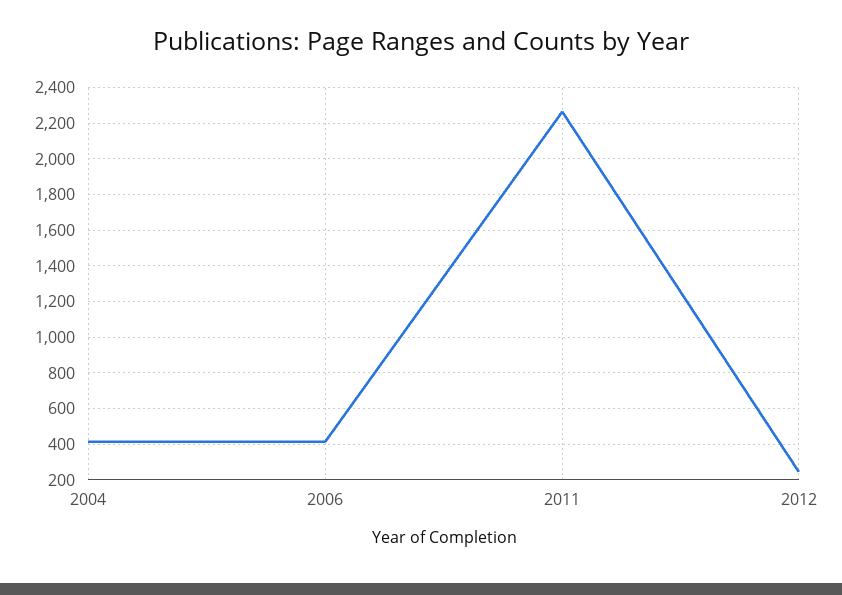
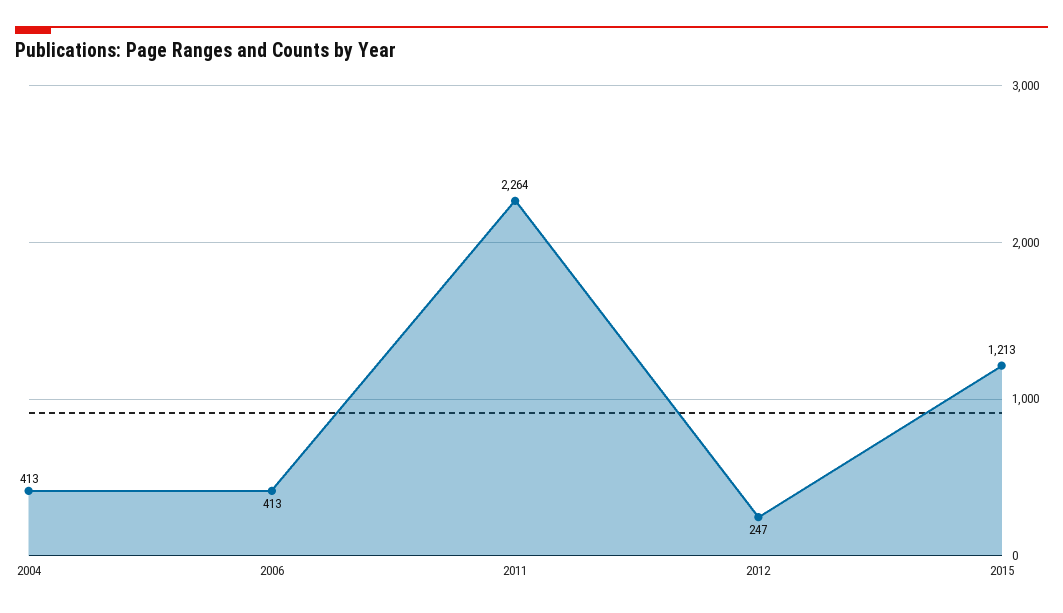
2015: none -> 1213

